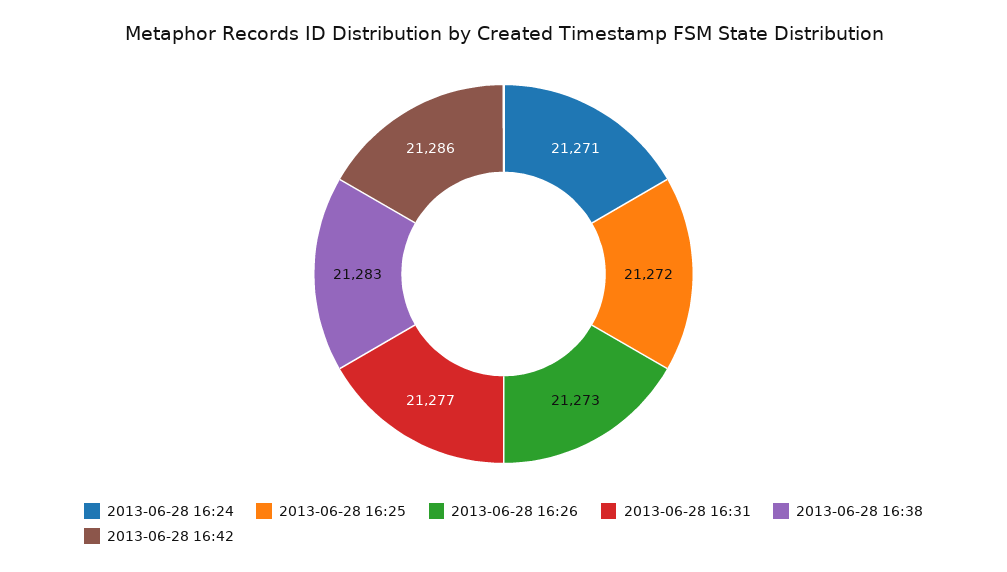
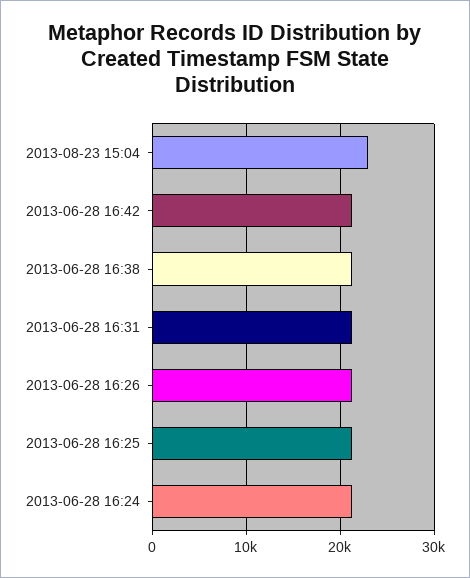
2013-08-23 15:04: none -> 23000

